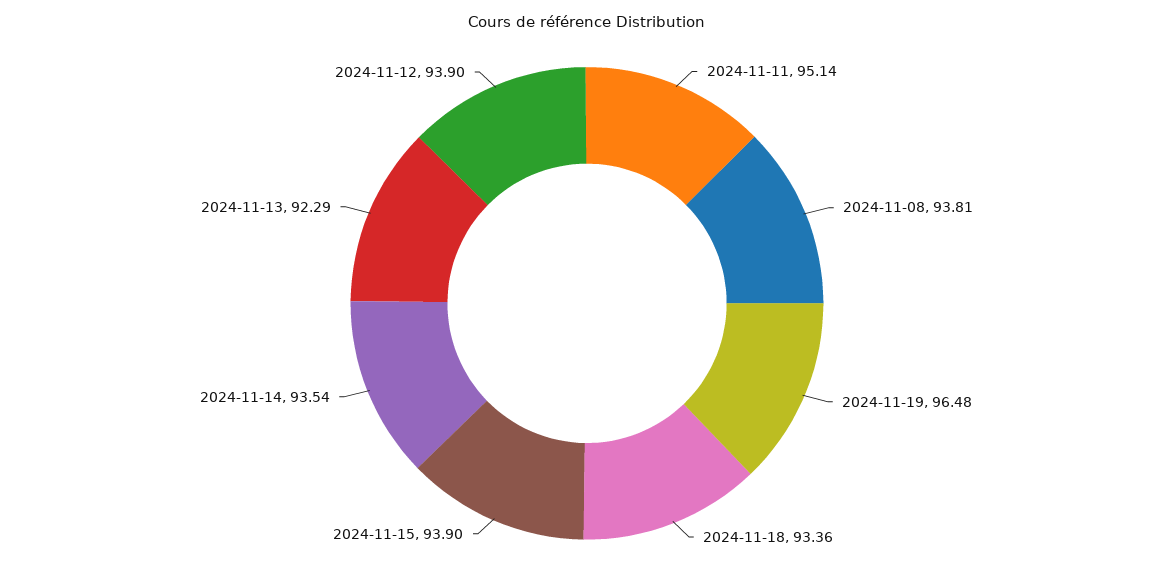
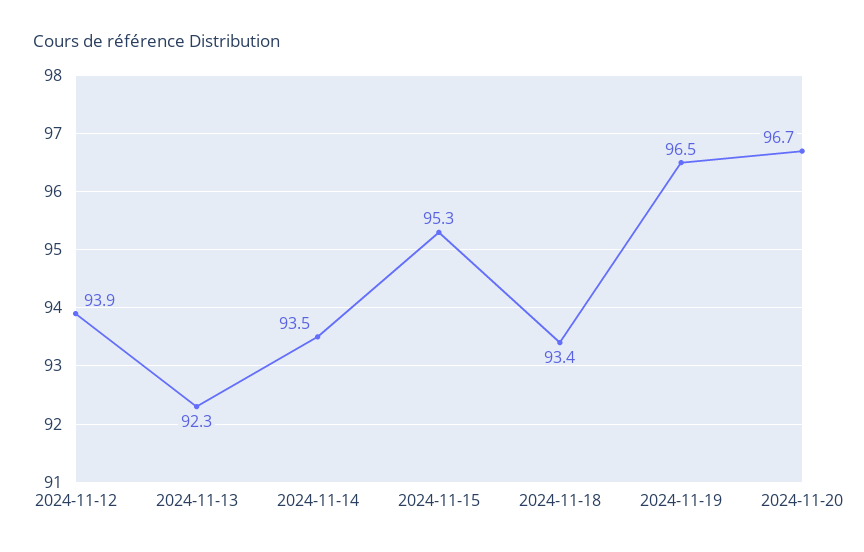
2024-11-11: 95.14 -> none
2024-11-08: 93.81 -> none
2024-11-15: 93.9 -> 95.3
2024-11-20: none -> 96.7

